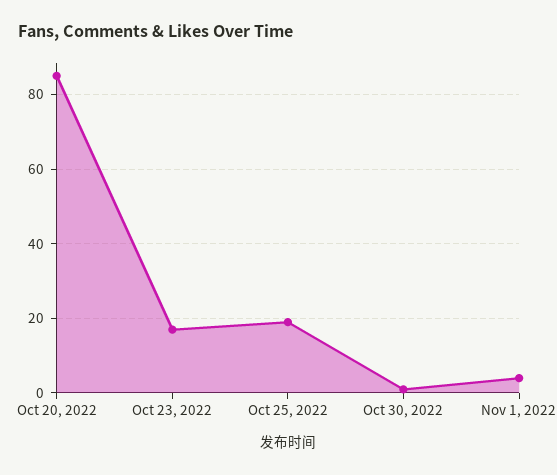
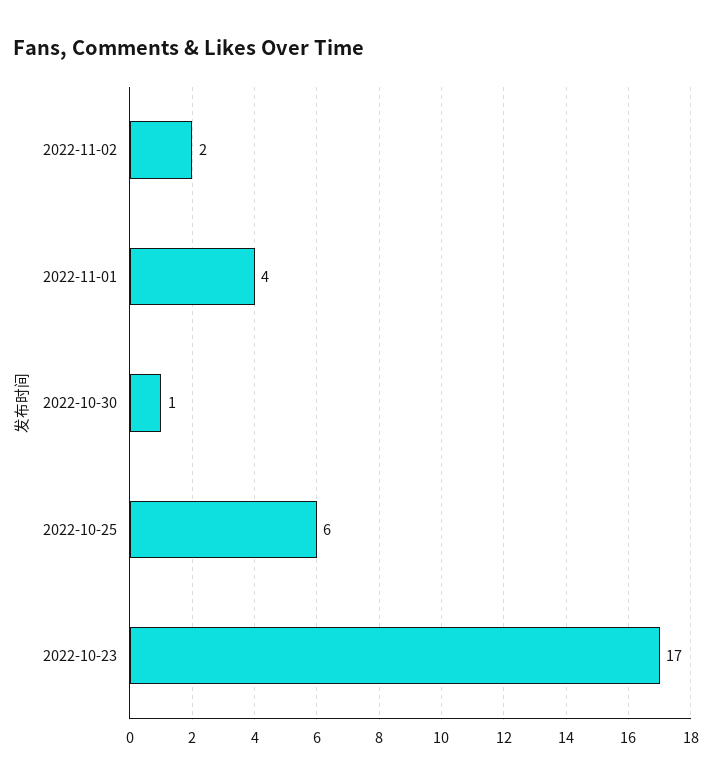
Oct 20, 2022: 85 -> none
Oct 25, 2022: 20 -> 6
2022-11-02: none -> 2

